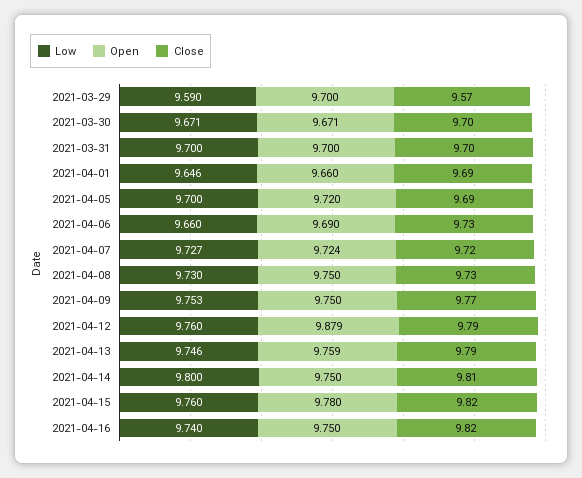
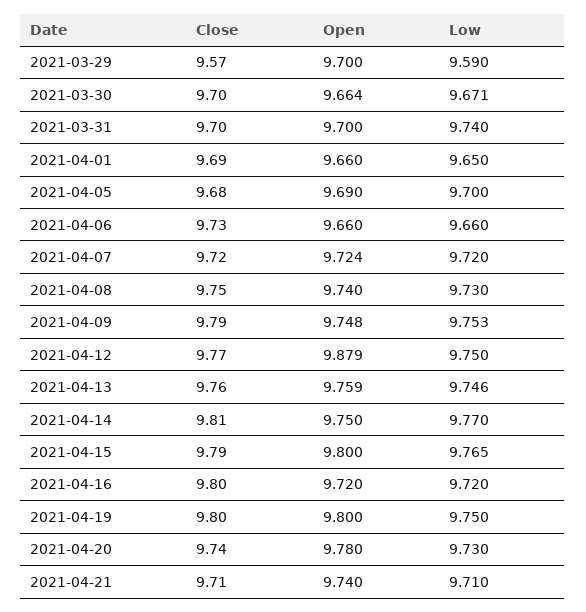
Open, 2021-03-30: 9.671 -> 9.664
Low, 2021-03-31: 9.7 -> 9.74
Low, 2021-04-01: 9.646 -> 9.65
Open, 2021-04-05: 9.72 -> 9.69
Close, 2021-04-05: 9.69 -> 9.68
Open, 2021-04-06: 9.69 -> 9.66
Low, 2021-04-07: 9.727 -> 9.72
Open, 2021-04-08: 9.75 -> 9.74
Close, 2021-04-08: 9.73 -> 9.75
Open, 2021-04-09: 9.75 -> 9.748
Close, 2021-04-09: 9.77 -> 9.79
Low, 2021-04-12: 9.76 -> 9.75
Close, 2021-04-12: 9.79 -> 9.77
Close, 2021-04-13: 9.79 -> 9.76
Low, 2021-04-14: 9.8 -> 9.77
Low, 2021-04-15: 9.76 -> 9.765
Open, 2021-04-15: 9.78 -> 9.8
Close, 2021-04-15: 9.82 -> 9.79
Low, 2021-04-16: 9.74 -> 9.72
Open, 2021-04-16: 9.75 -> 9.72
Close, 2021-04-16: 9.82 -> 9.8
Close, 2021-04-19: none -> 9.8
Open, 2021-04-19: none -> 9.8
Low, 2021-04-19: none -> 9.75
Close, 2021-04-20: none -> 9.74
Open, 2021-04-20: none -> 9.78
Low, 2021-04-20: none -> 9.73
Close, 2021-04-21: none -> 9.71
Open, 2021-04-21: none -> 9.74
Low, 2021-04-21: none -> 9.71

